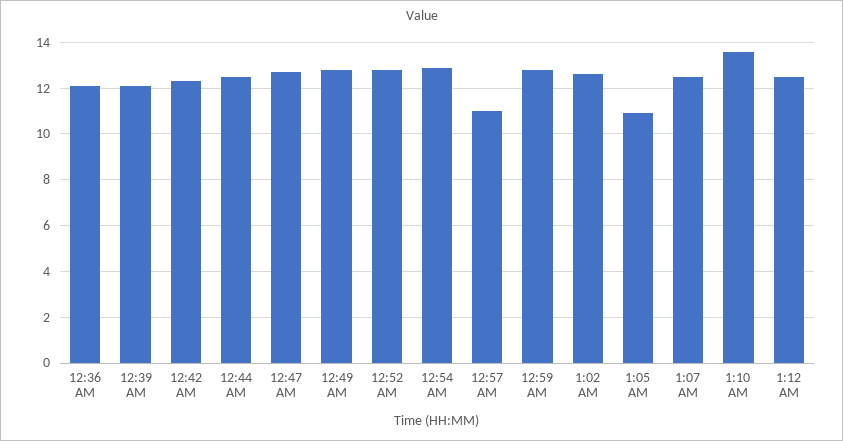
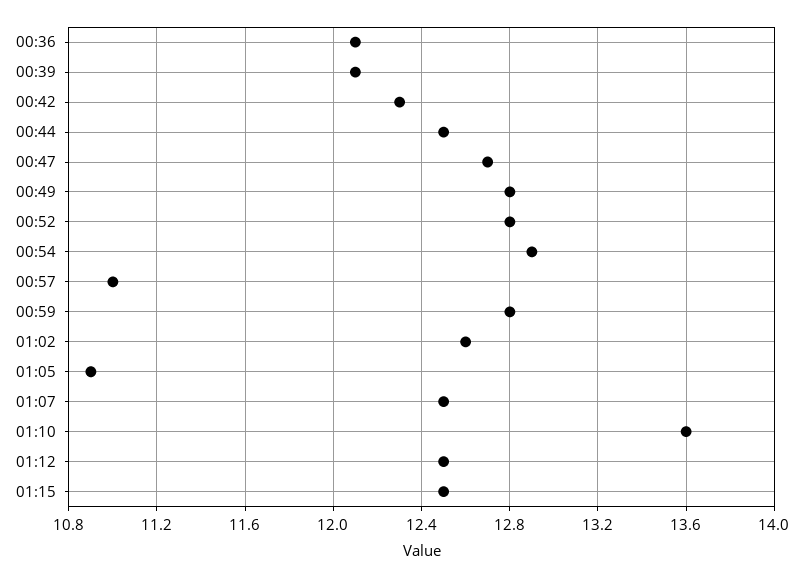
01:15: none -> 12.5

